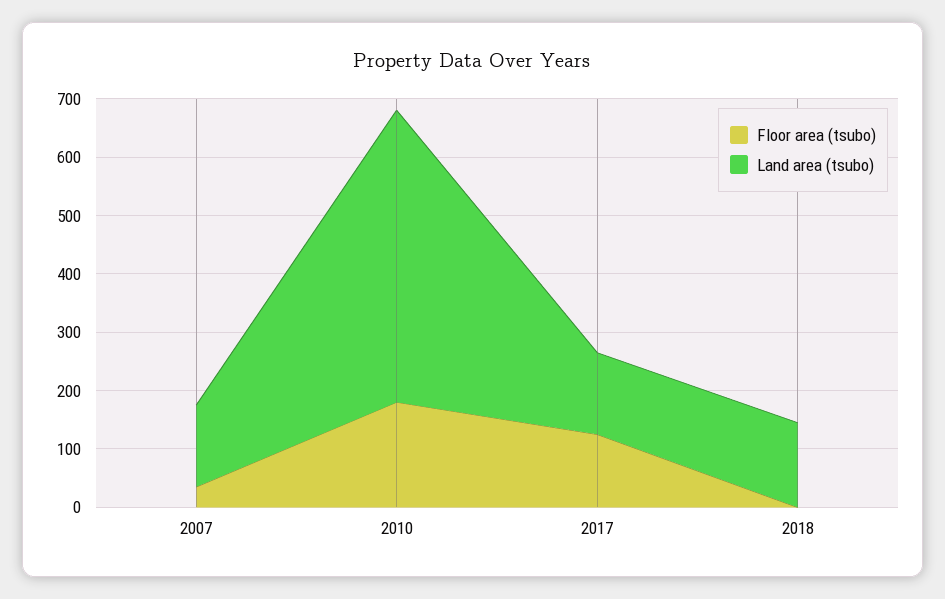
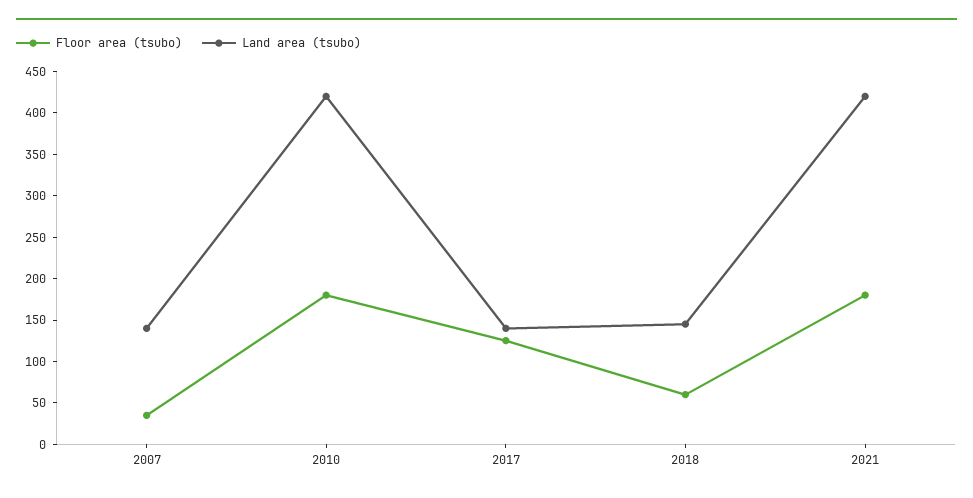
Land area (tsubo), 2010: 500 -> 420
Floor area (tsubo), 2018: 0 -> 60
Floor area (tsubo), 2021: none -> 180
Land area (tsubo), 2021: none -> 420

